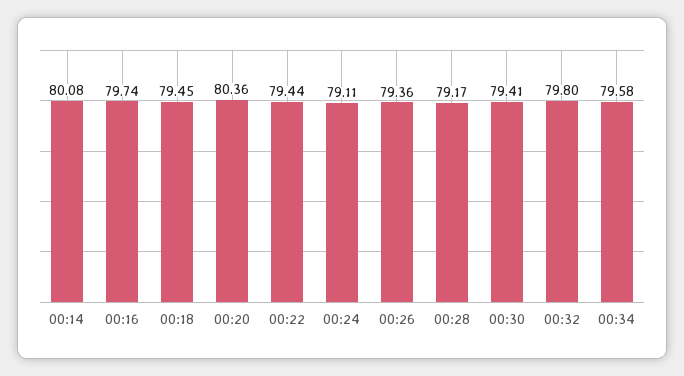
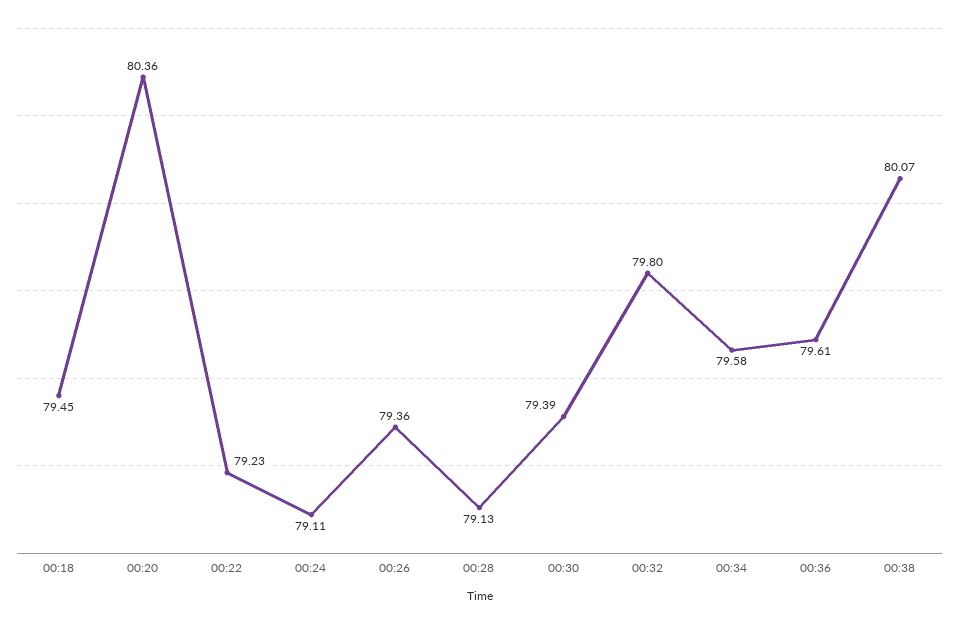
00:14: 80.08 -> none
00:16: 79.74 -> none
00:22: 79.44 -> 79.23
00:28: 79.17 -> 79.13
00:30: 79.41 -> 79.39
00:36: none -> 79.61
00:38: none -> 80.07

